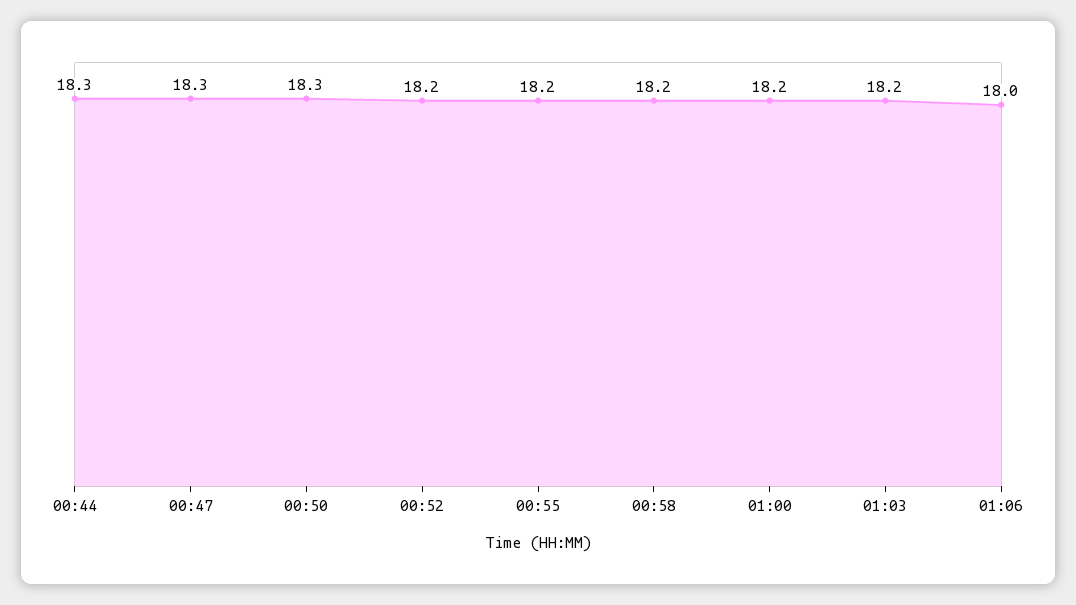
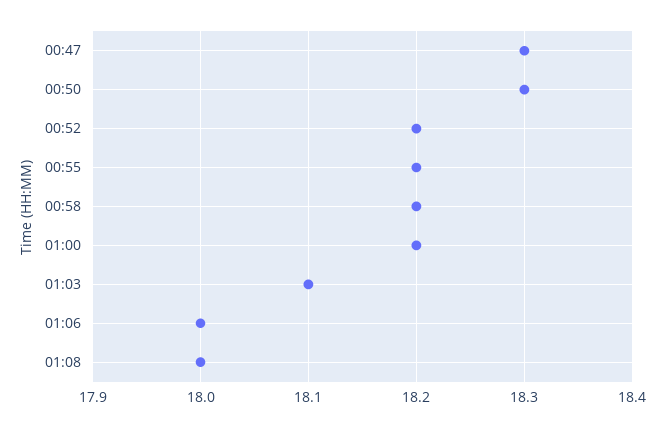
00:44: 18.3 -> none
01:03: 18.2 -> 18.1
01:08: none -> 18

